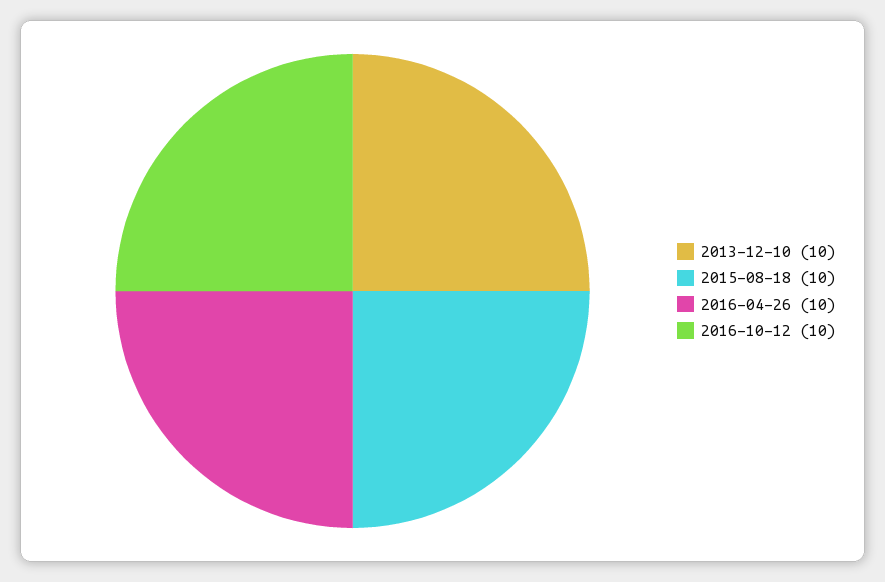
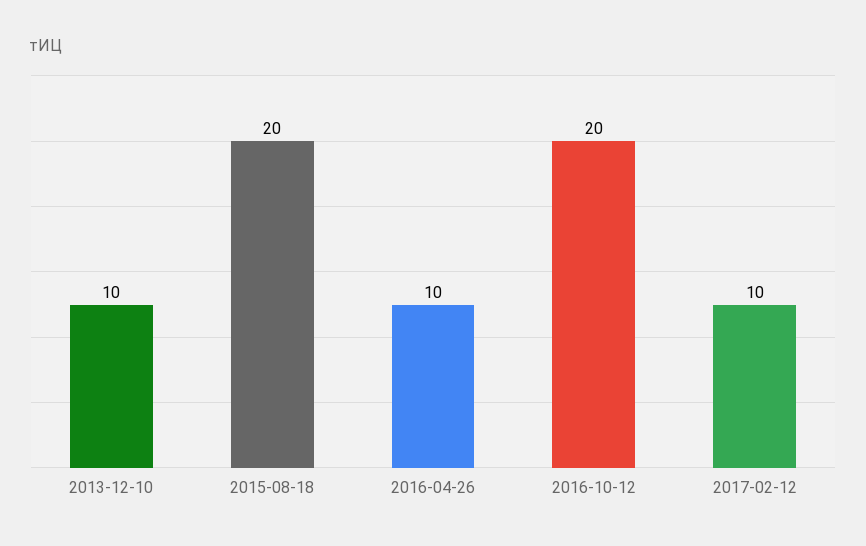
2015-08-18: 10 -> 20
2016-10-12: 10 -> 20
2017-02-12: none -> 10

